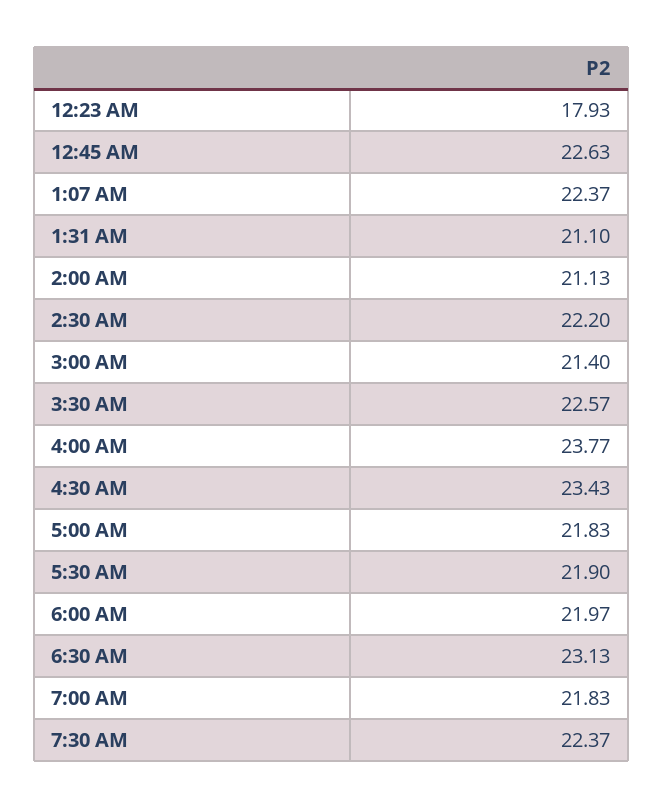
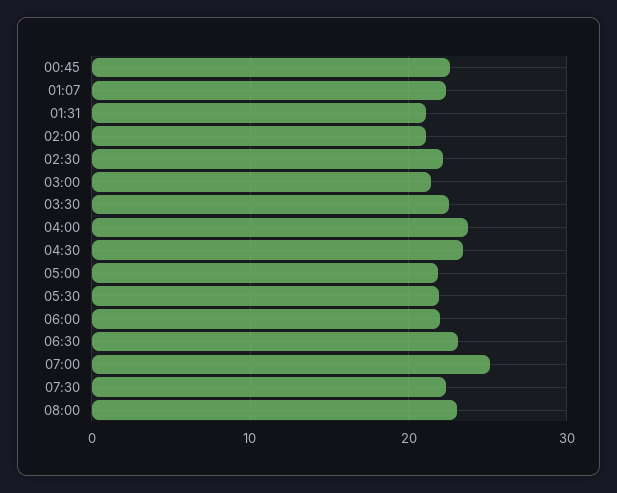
12:23 AM: 17.93 -> none
7:00 AM: 21.83 -> 25
08:00: none -> 23

